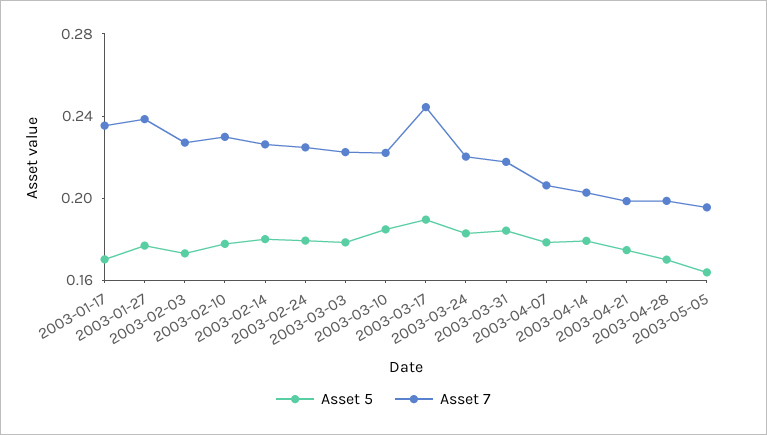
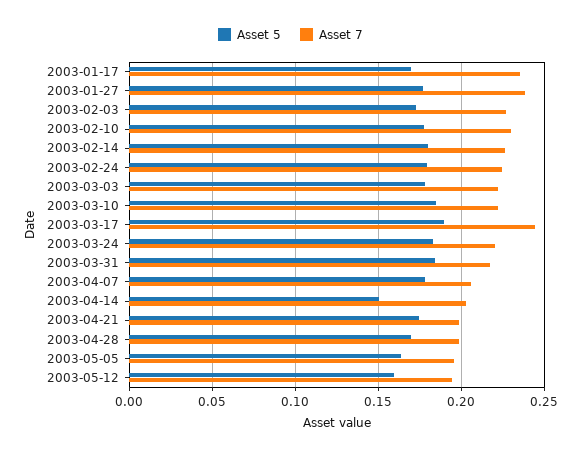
Asset 5, 2003-04-14: 0.18 -> 0.15
Asset 5, 2003-05-12: none -> 0.16
Asset 7, 2003-05-12: none -> 0.195

